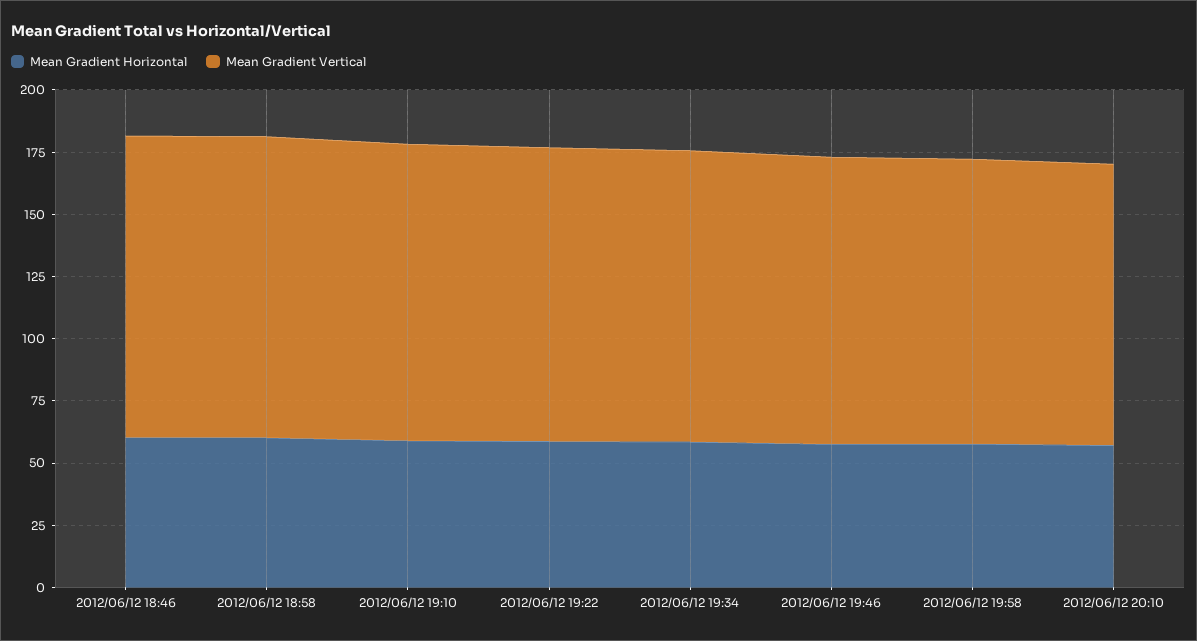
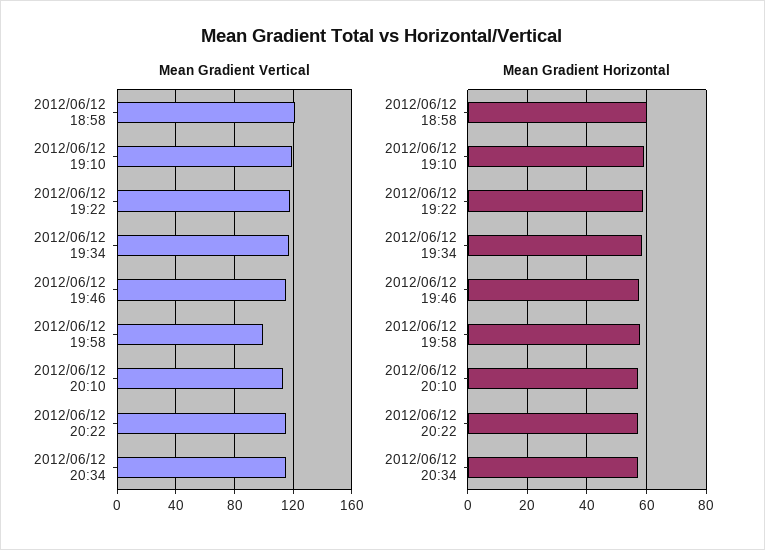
Mean Gradient Horizontal, 2012/06/12 18:46: 60 -> none
Mean Gradient Vertical, 2012/06/12 18:46: 120 -> none
Mean Gradient Vertical, 2012/06/12 19:58: 115 -> 100
Mean Gradient Vertical, 2012/06/12 20:22: none -> 115
Mean Gradient Vertical, 2012/06/12 20:34: none -> 115
Mean Gradient Horizontal, 2012/06/12 20:22: none -> 57.5
Mean Gradient Horizontal, 2012/06/12 20:34: none -> 57.5

